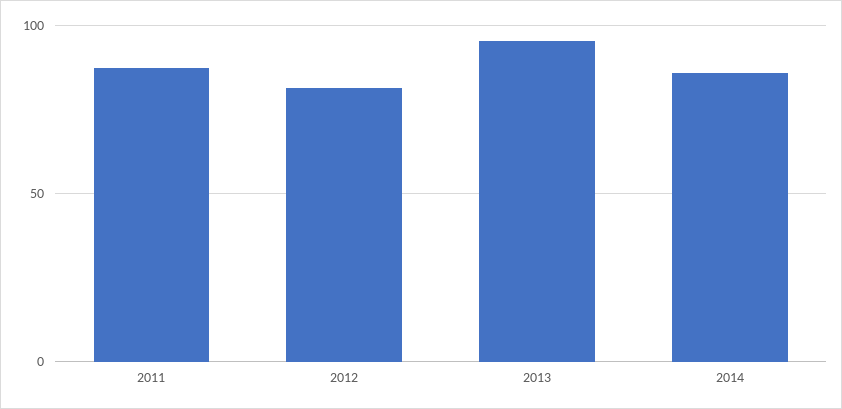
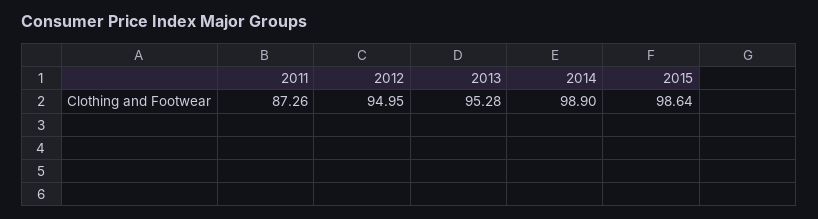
2012: 80 -> 94.95
2014: 85 -> 98.9
2015: none -> 98.64

